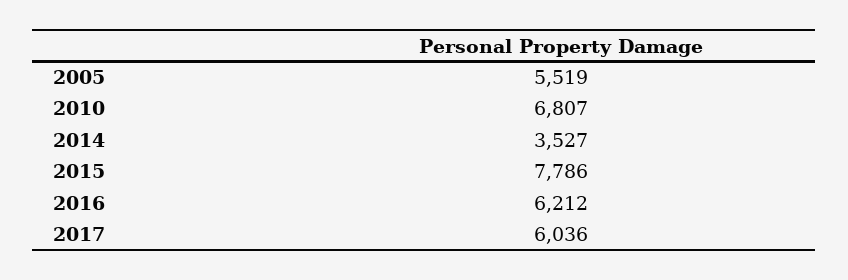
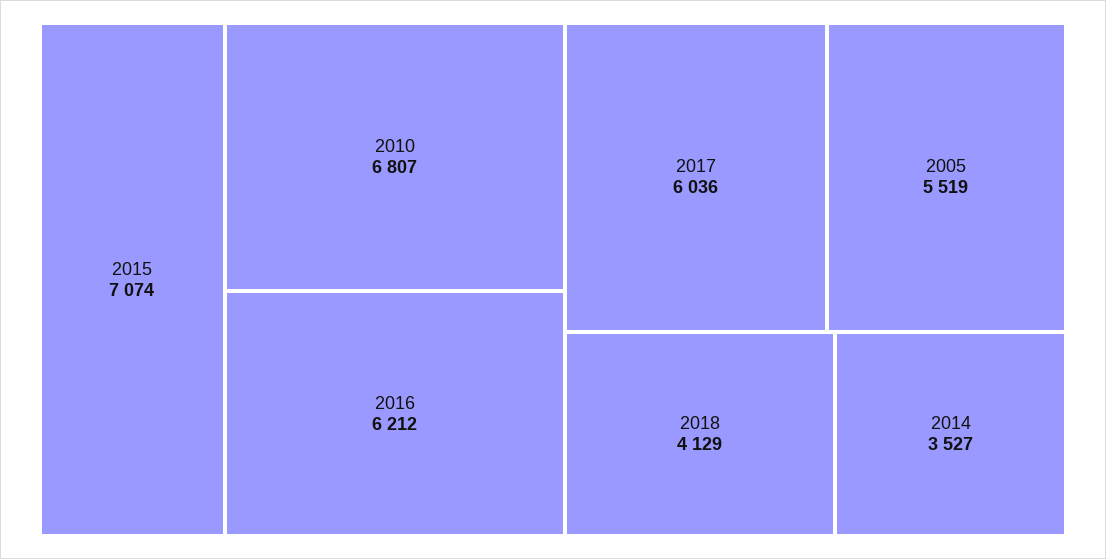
2015: 7786 -> 7074
2018: none -> 4129

